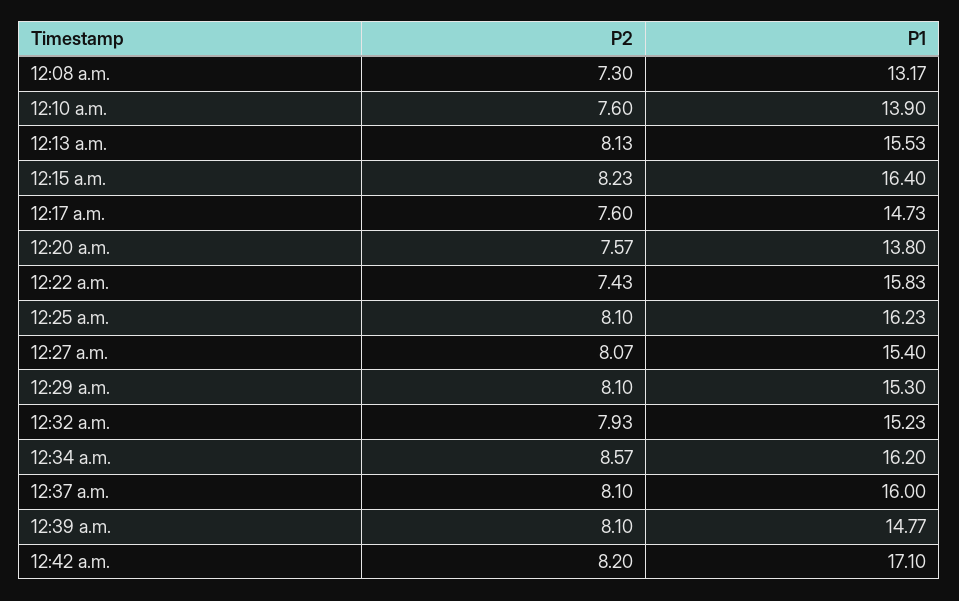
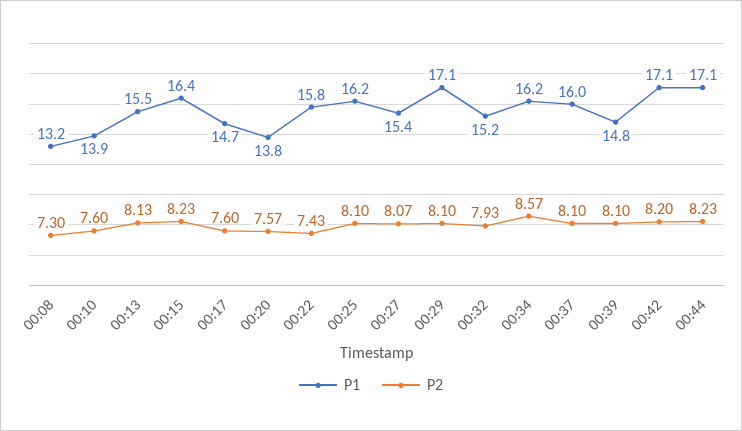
P1, 12:29 a.m.: 15.3 -> 17.1
P1, 00:44: none -> 17.1
P2, 00:44: none -> 8.23

